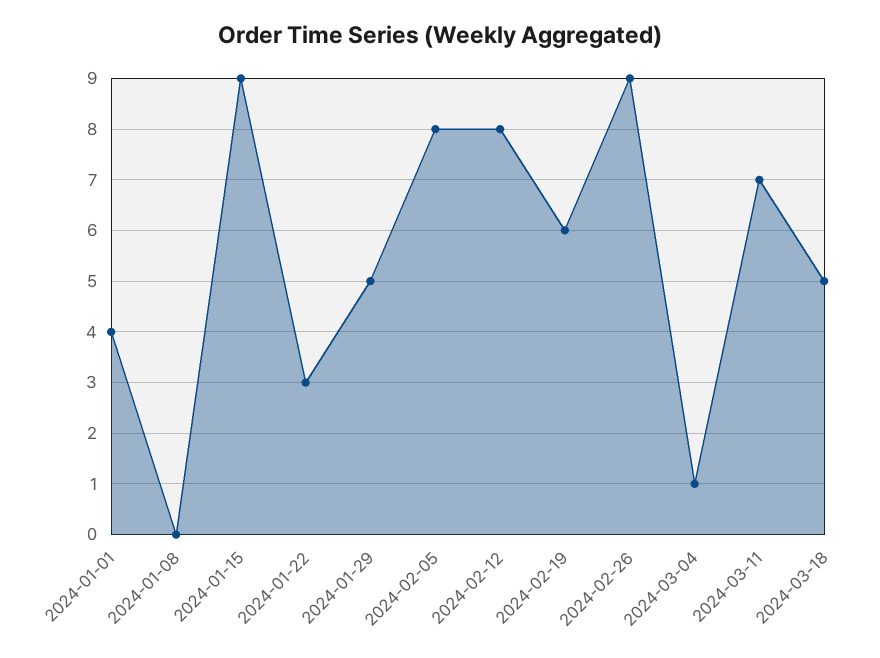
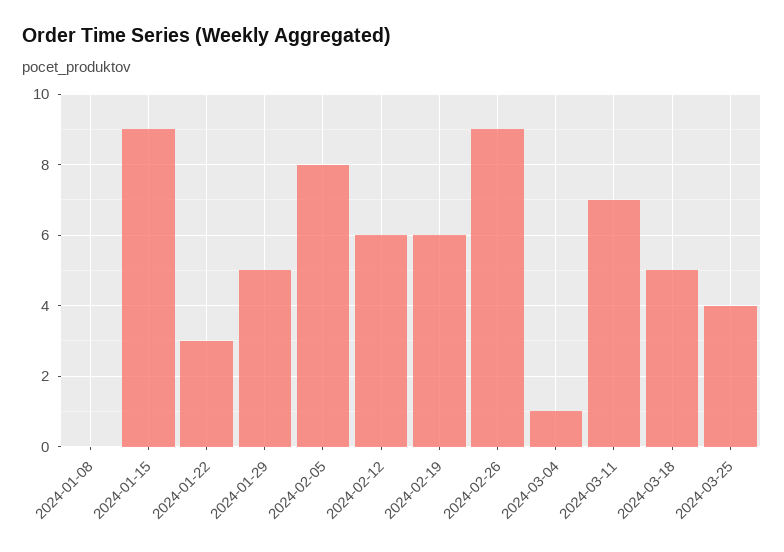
2024-01-01: 4 -> none
2024-02-12: 8 -> 6
2024-03-25: none -> 4

